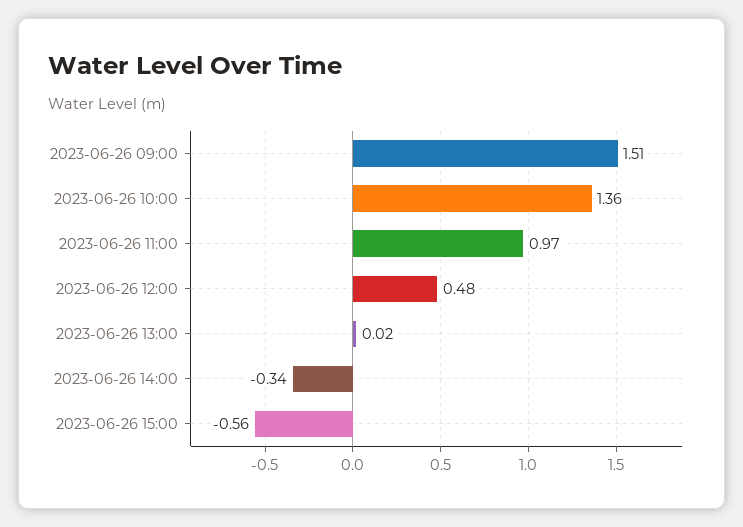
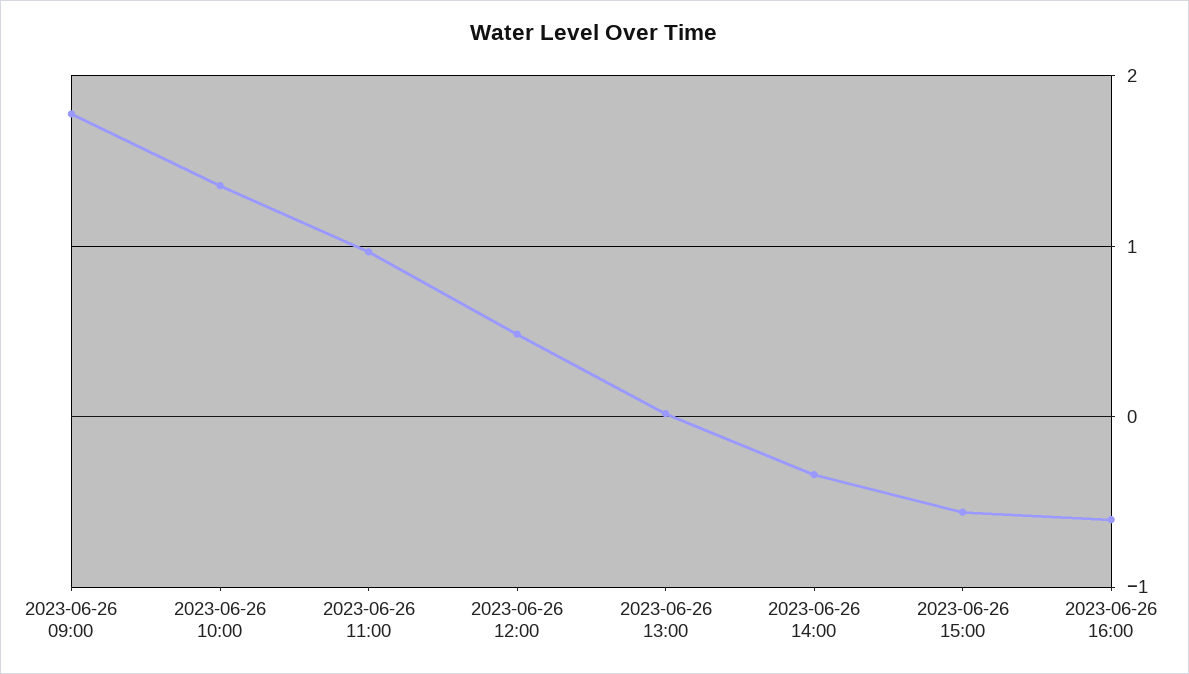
2023-06-26 09:00: 1.51 -> 1.8
2023-06-26 16:00: none -> -0.6

